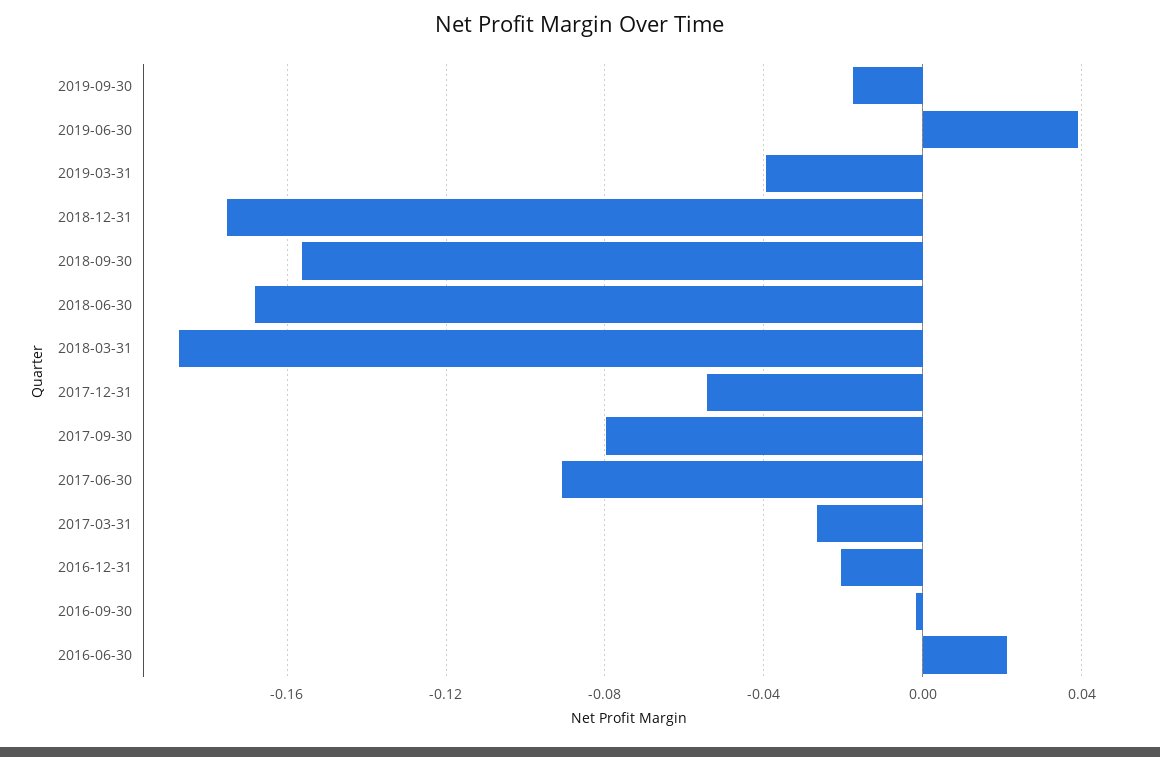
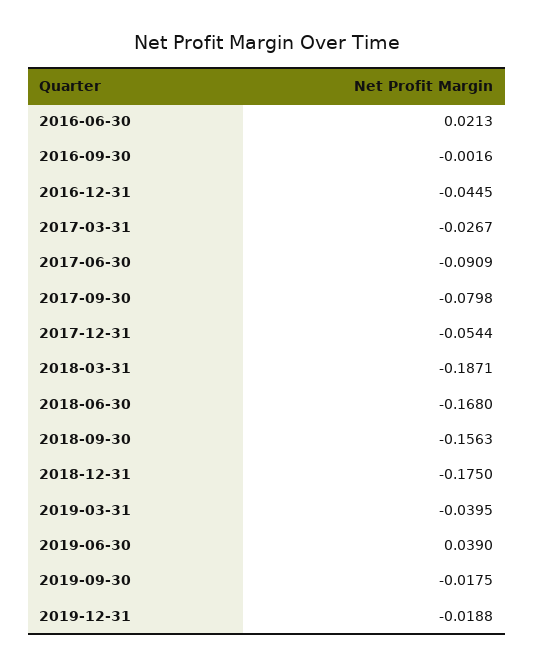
2016-12-31: -0.02 -> -0.0445
2019-12-31: none -> -0.0188

